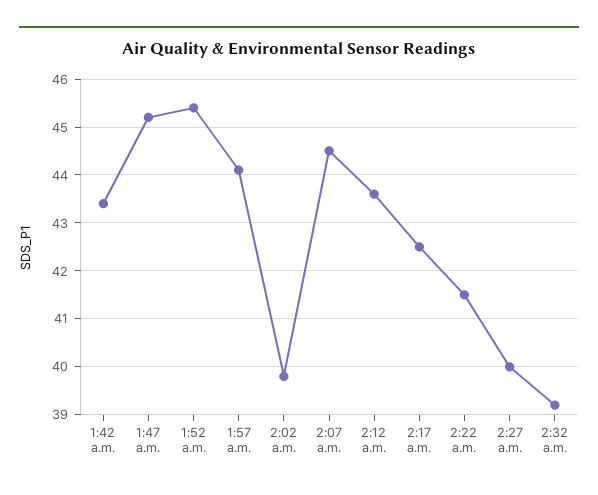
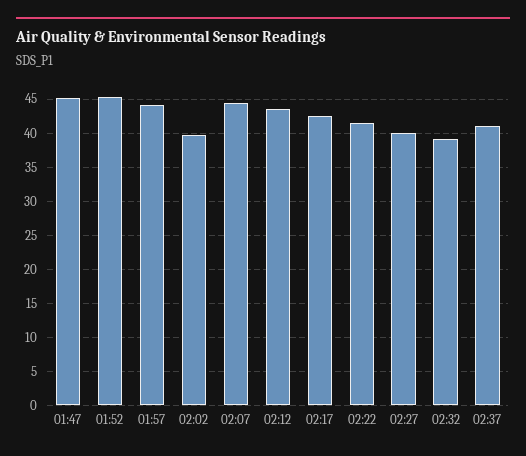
1:42 a.m.: 43.5 -> none
02:37: none -> 41

